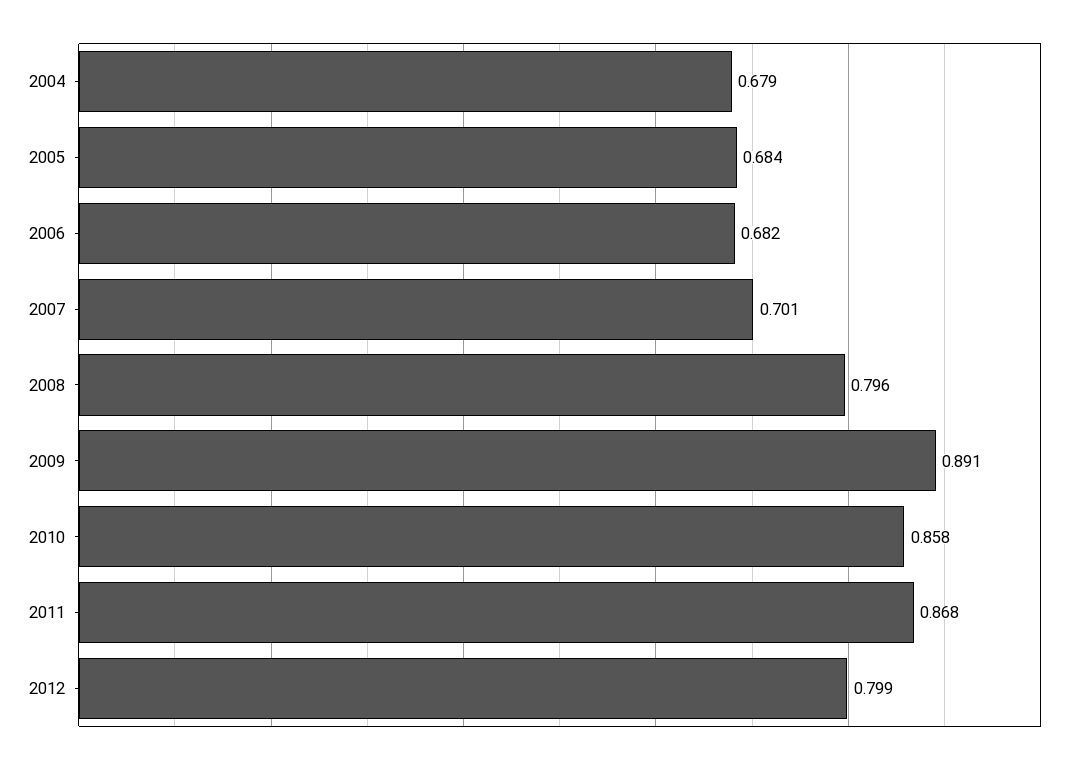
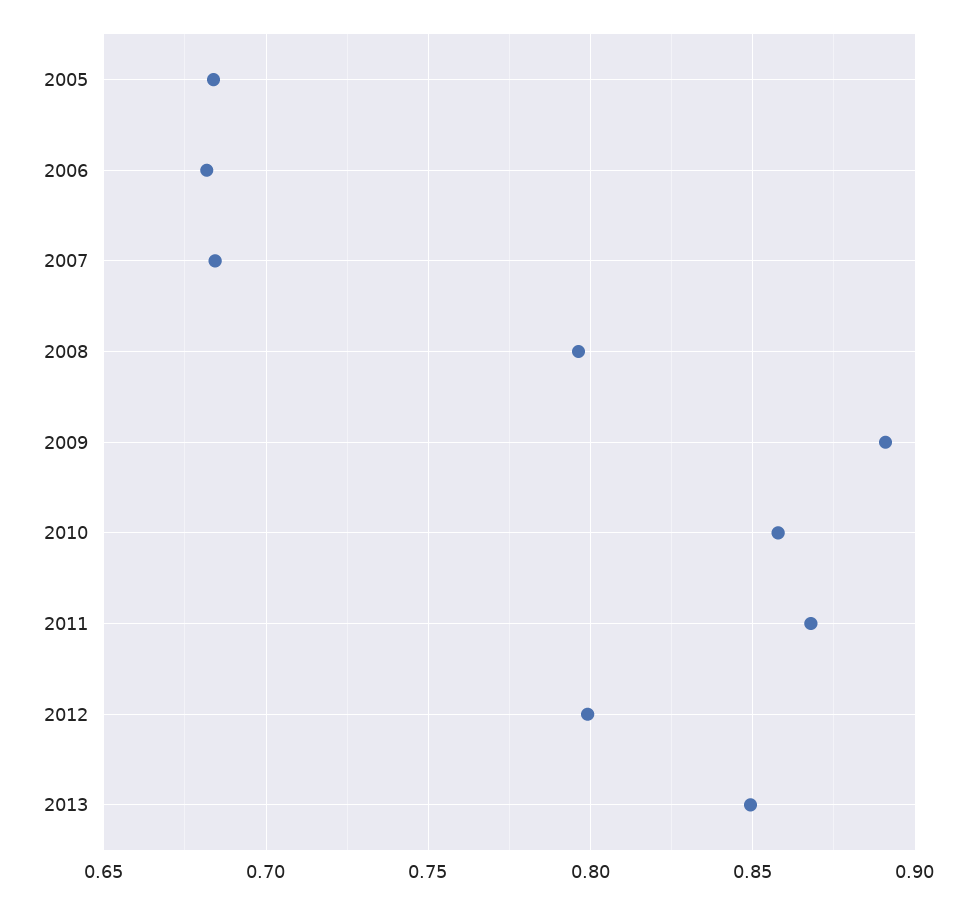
2004: 0.679 -> none
2007: 0.701 -> 0.685
2013: none -> 0.85

